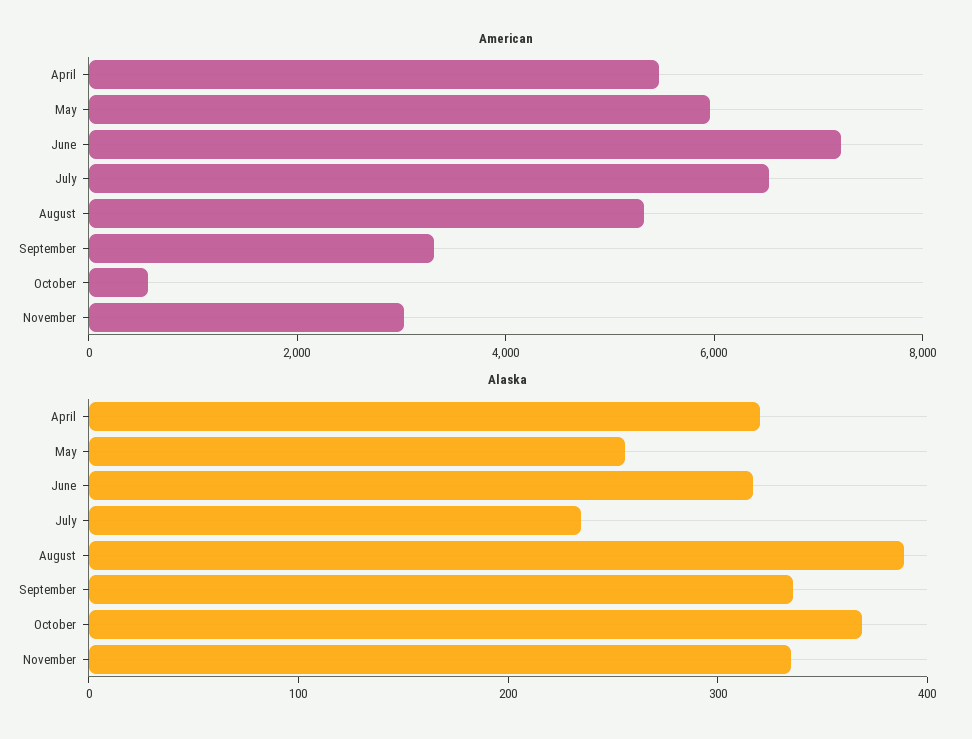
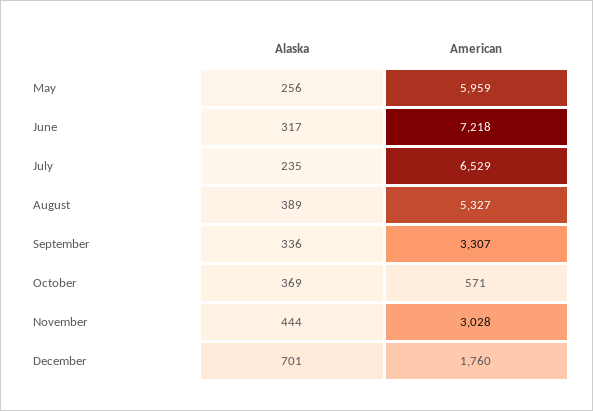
American, April: 5500 -> none
Alaska, April: 320 -> none
Alaska, November: 340 -> 444
Alaska, December: none -> 701
American, December: none -> 1760

